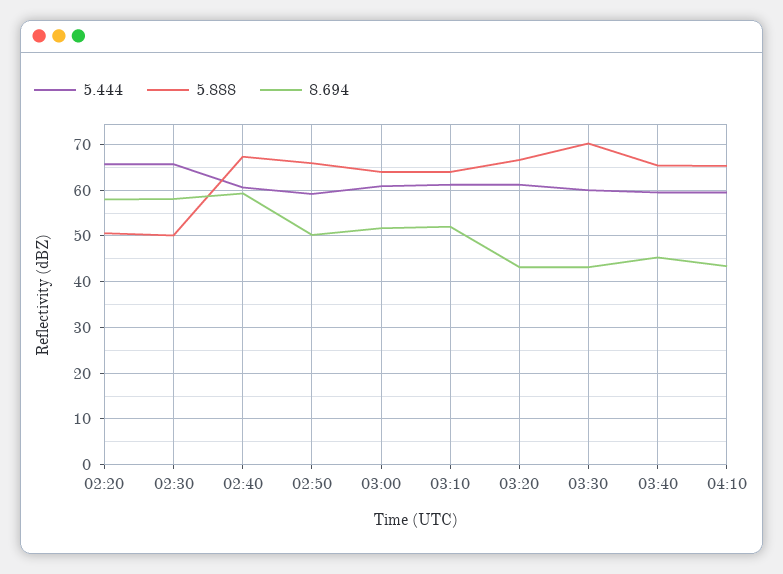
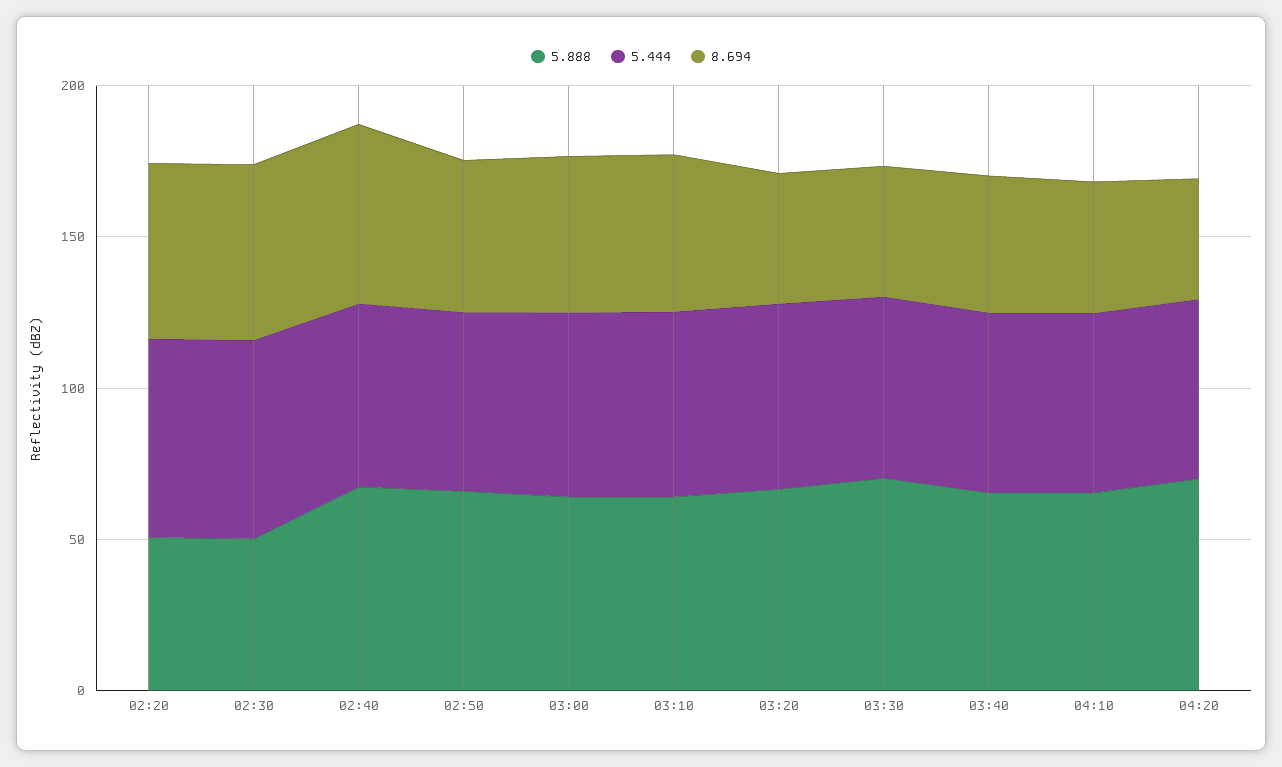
5.888, 04:20: none -> 70
5.444, 04:20: none -> 60
8.694, 04:20: none -> 40

